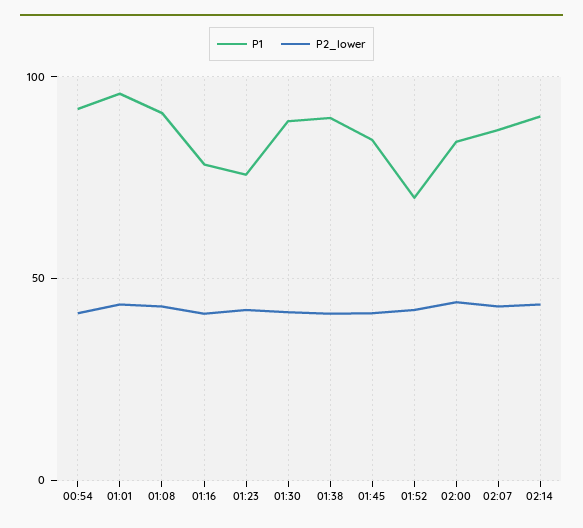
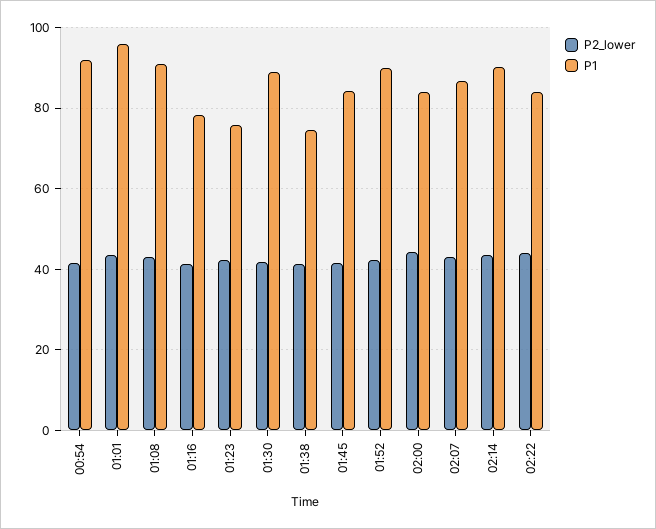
P1, 01:38: 90 -> 74
P1, 01:52: 70 -> 90
P2_lower, 02:22: none -> 44
P1, 02:22: none -> 84

